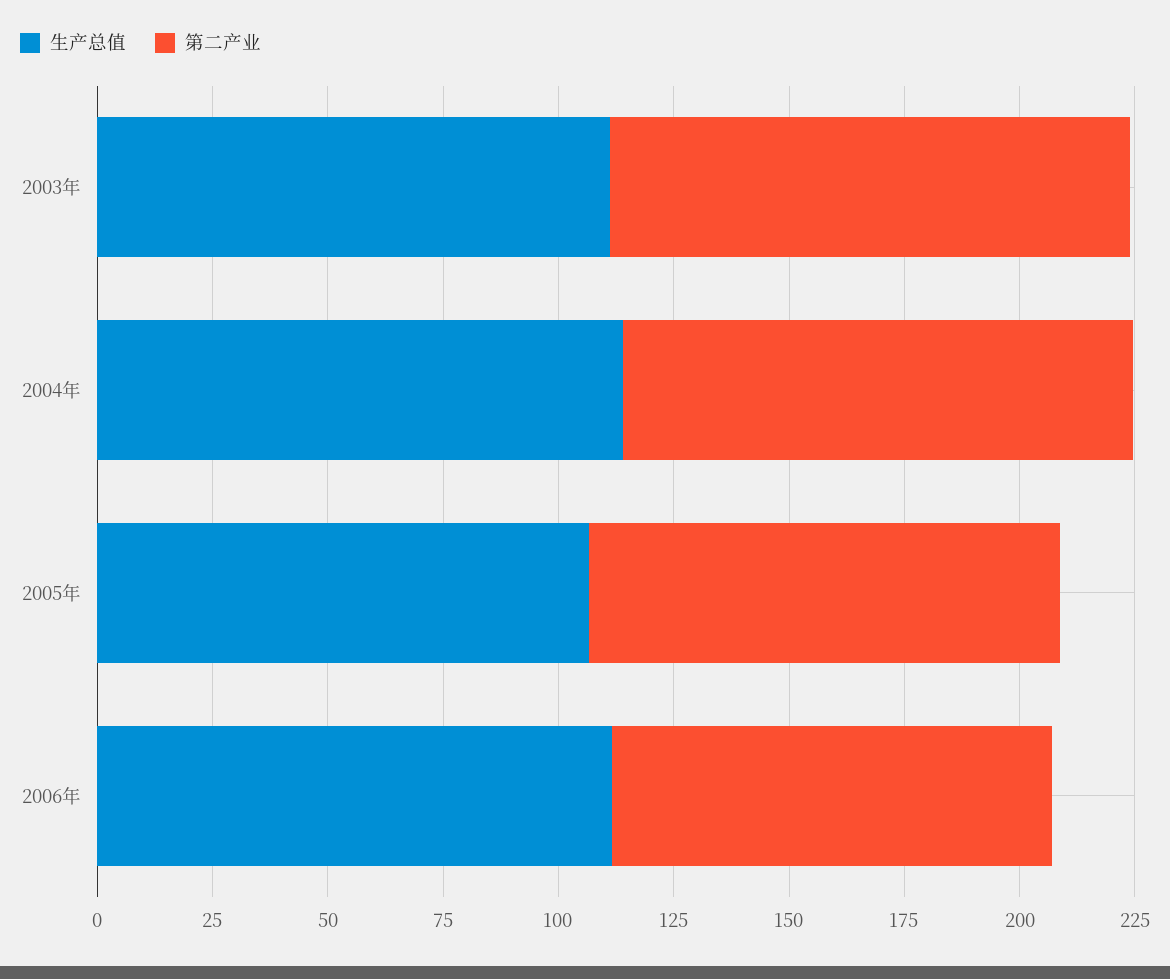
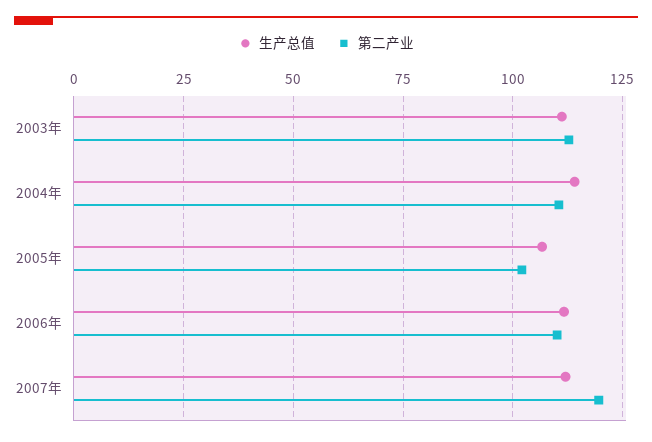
第二产业, 2006年: 95 -> 110
生产总值, 2007年: none -> 112.5
第二产业, 2007年: none -> 120

